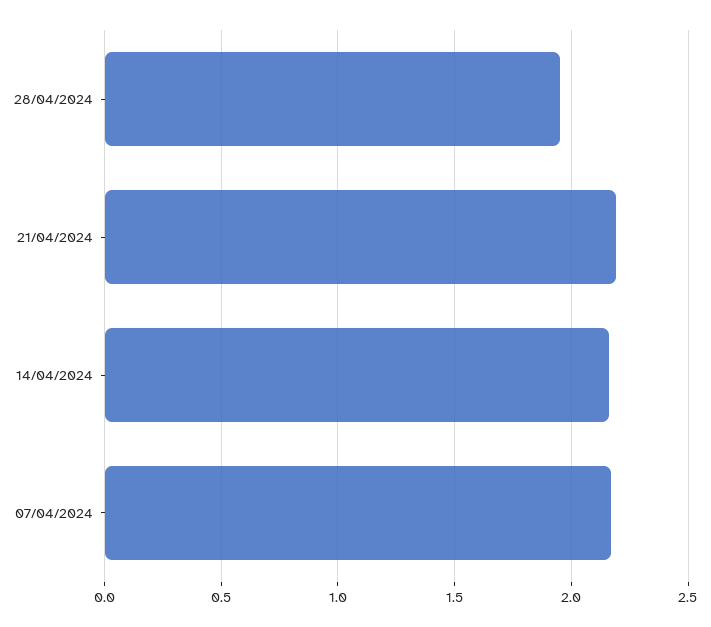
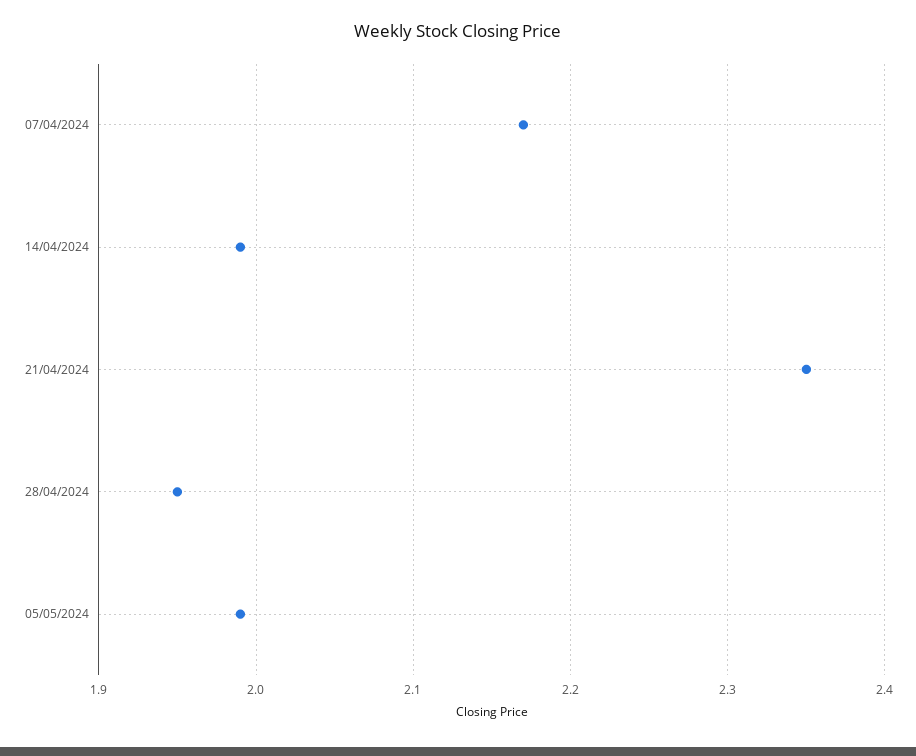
21/04/2024: 2.2 -> 2.35
14/04/2024: 2.15 -> 1.99
05/05/2024: none -> 1.99

